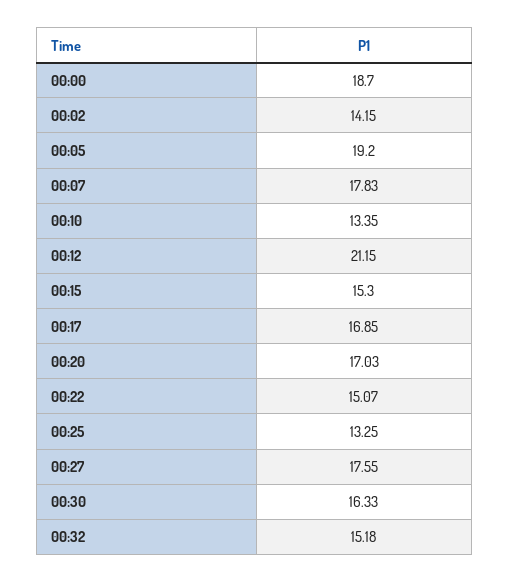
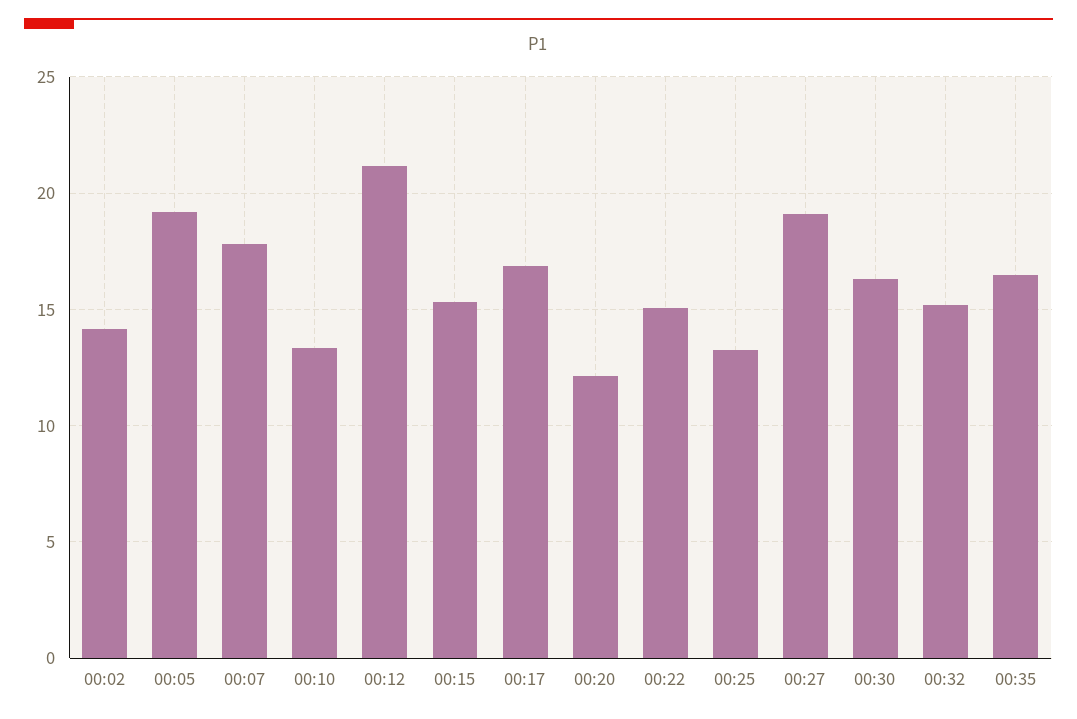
00:00: 18.7 -> none
00:20: 17.03 -> 12
00:27: 17.55 -> 19
00:35: none -> 16.5

